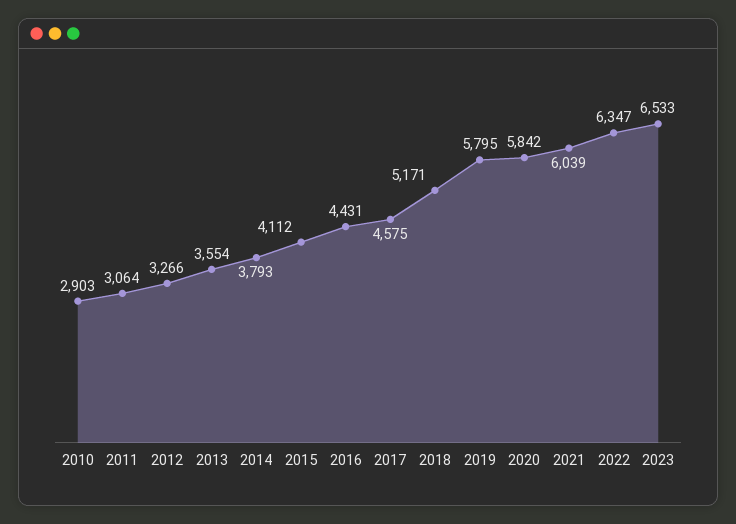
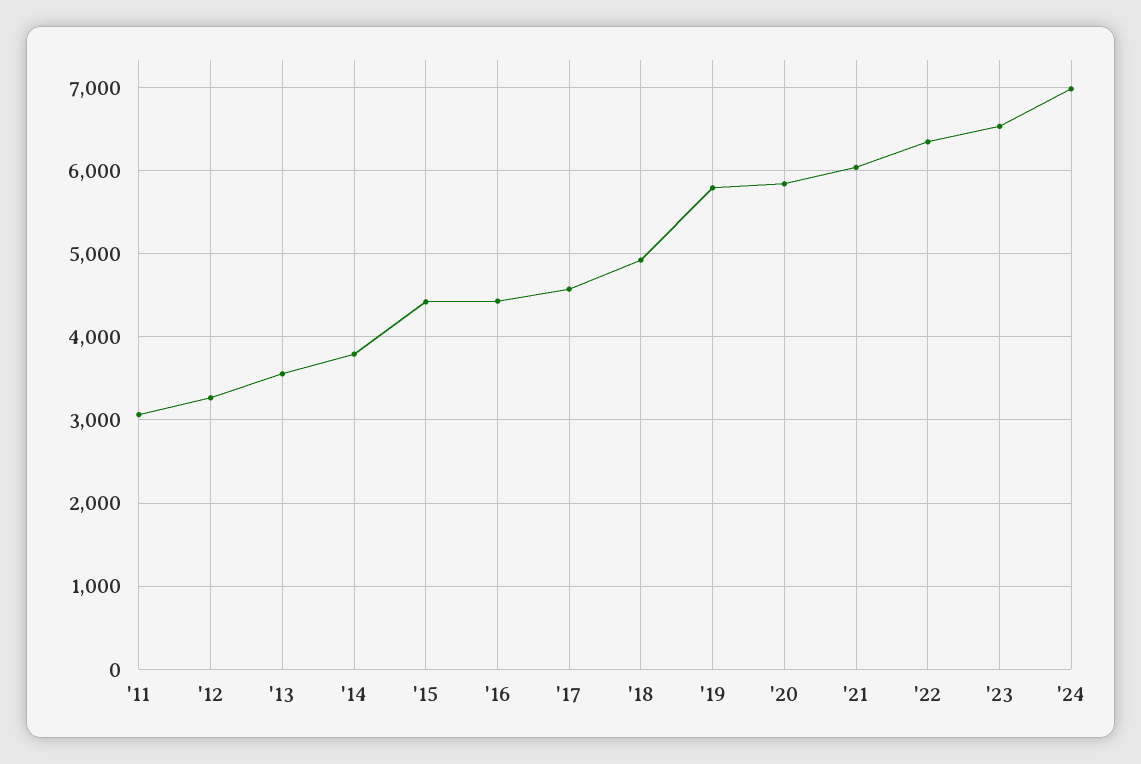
2010: 2903 -> none
2015: 4112 -> 4400
2018: 5171 -> 4900
'24: none -> 7000

